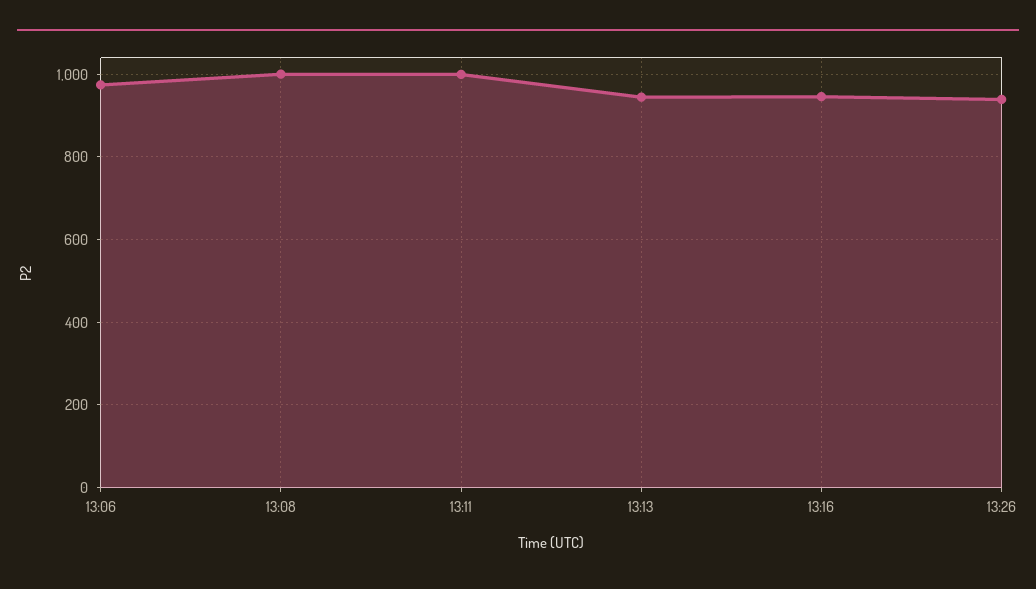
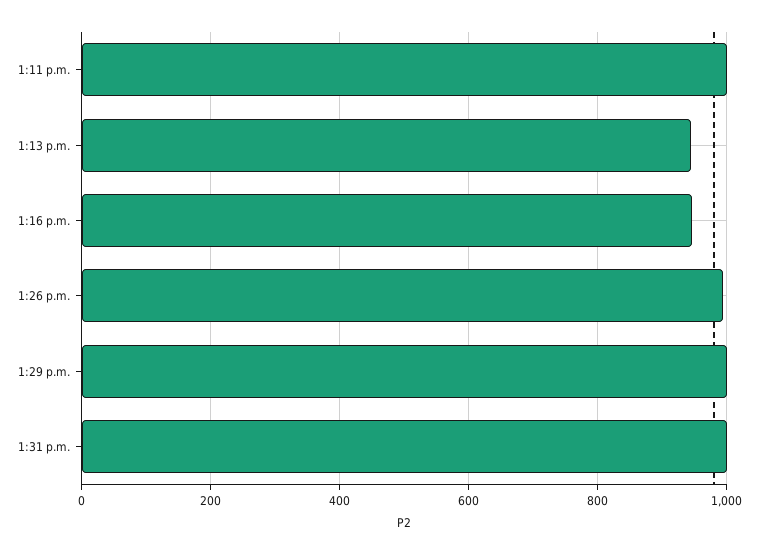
13:06: 980 -> none
13:08: 1000 -> none
13:26: 940 -> 1000
1:29 p.m.: none -> 1000
1:31 p.m.: none -> 1000

